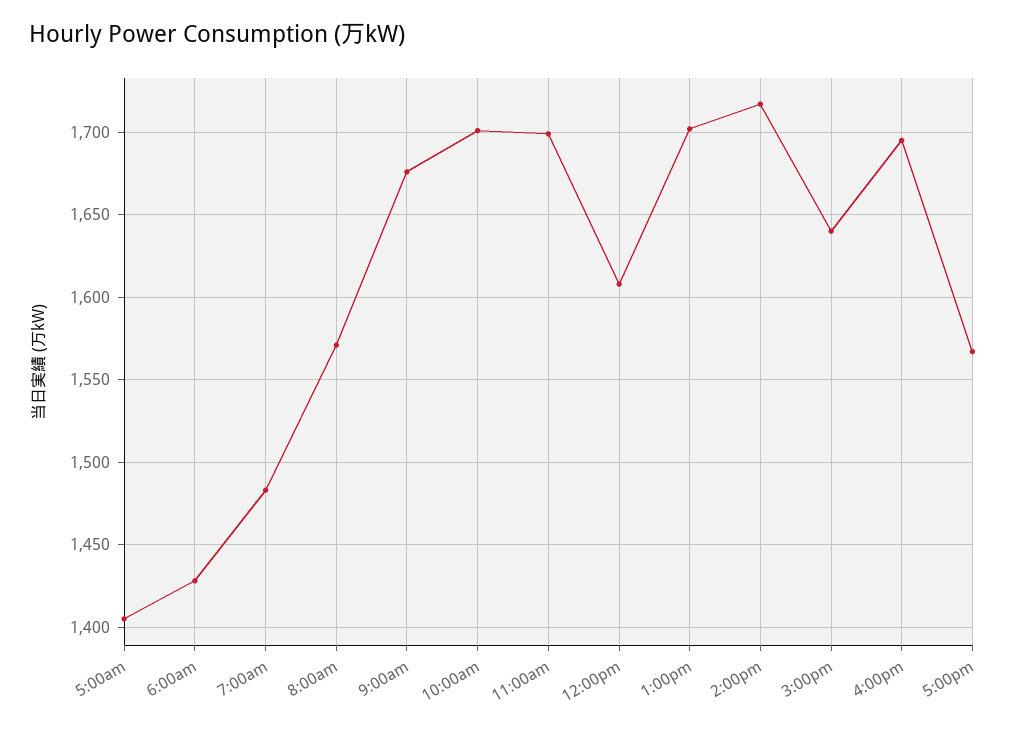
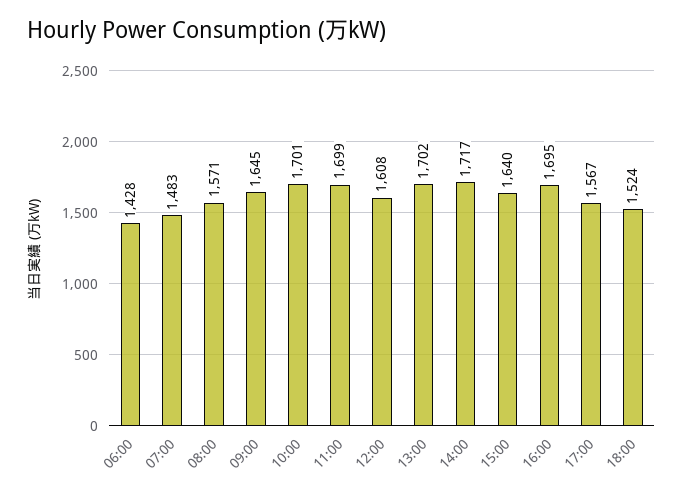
5:00am: 1405 -> none
9:00am: 1675 -> 1645
18:00: none -> 1524

